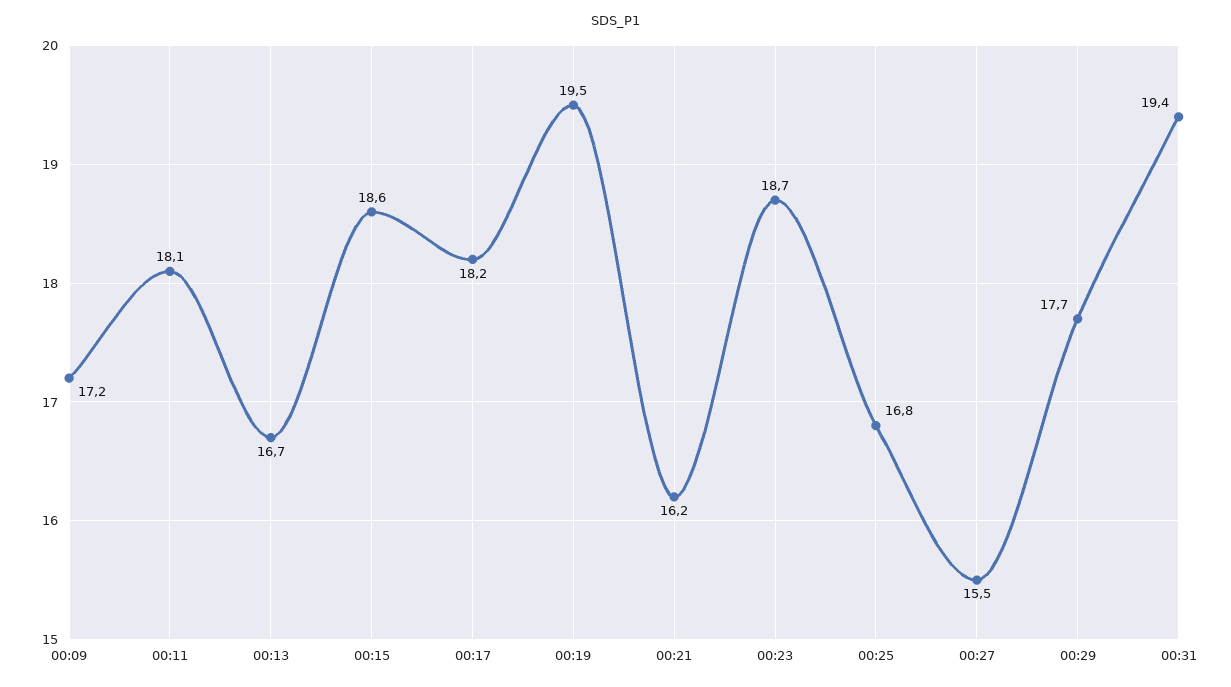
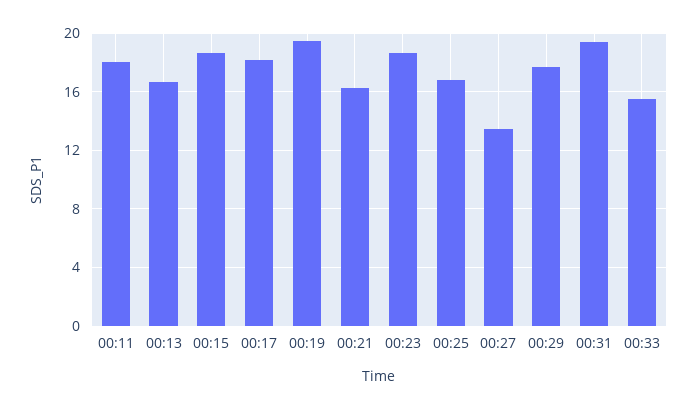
00:09: 17.2 -> none
00:27: 15.5 -> 13.5
00:33: none -> 15.5

